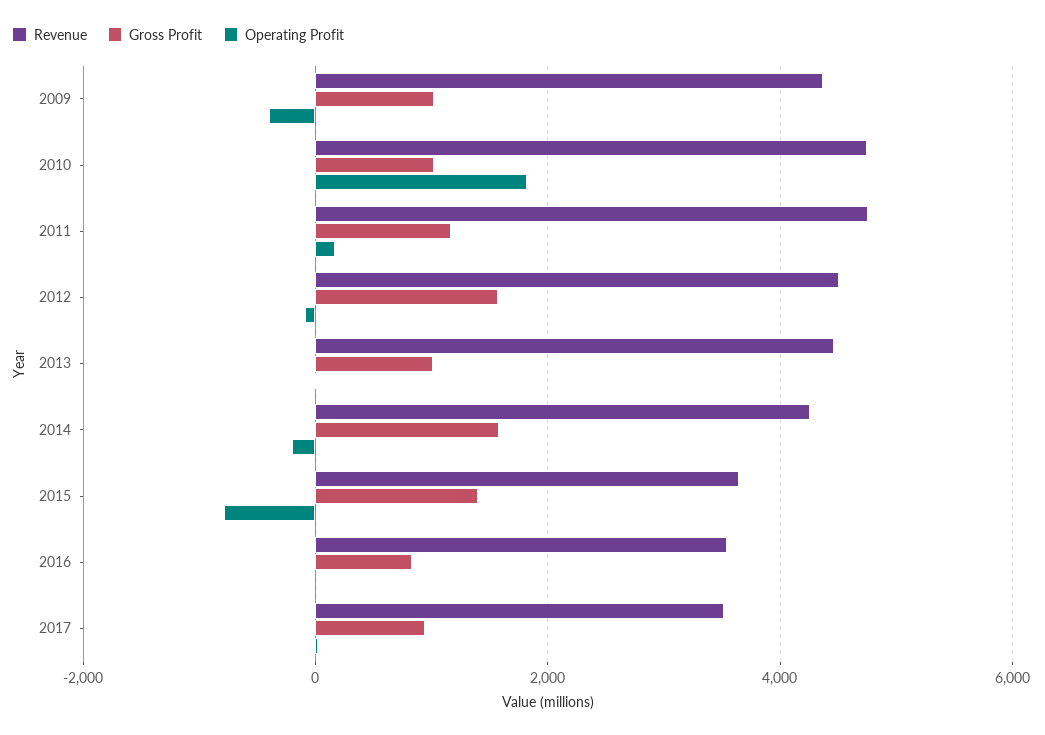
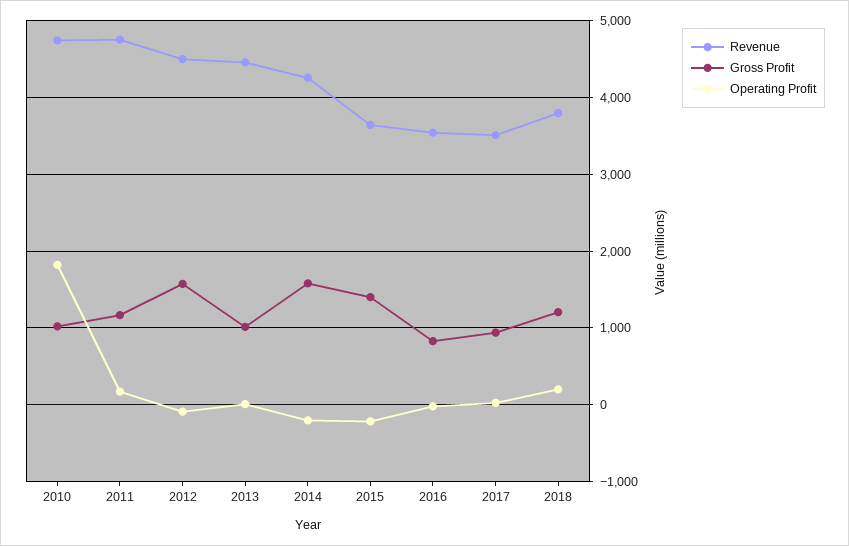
Revenue, 2009: 4400 -> none
Gross Profit, 2009: 1000 -> none
Operating Profit, 2009: -400 -> none
Operating Profit, 2015: -800 -> -200
Revenue, 2018: none -> 3800
Gross Profit, 2018: none -> 1200
Operating Profit, 2018: none -> 200

